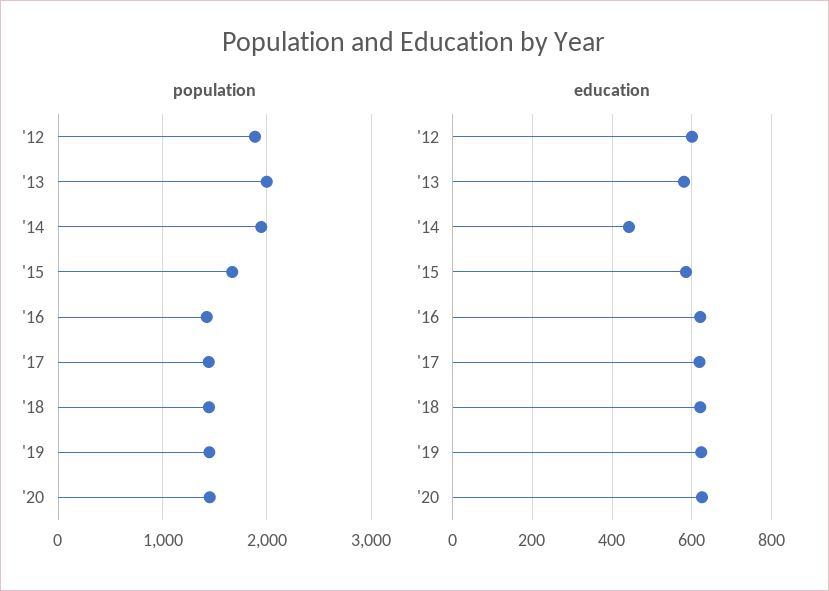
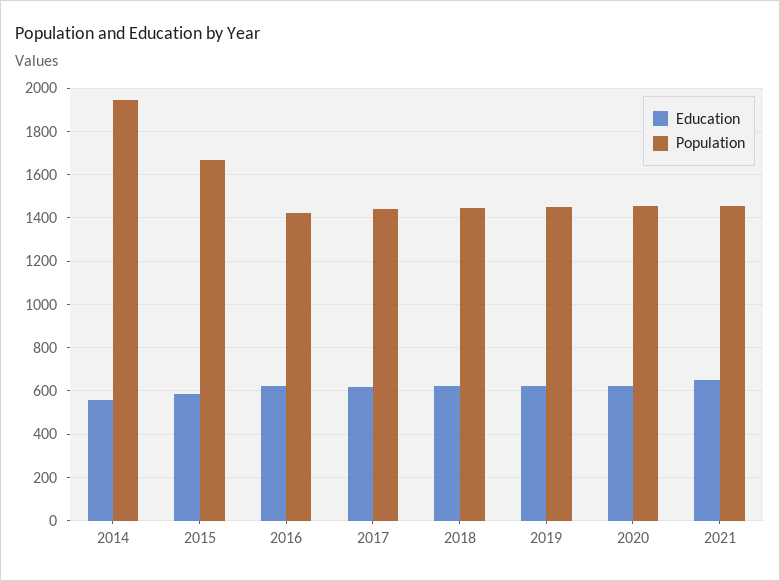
population, '12: 1900 -> none
population, '13: 2000 -> none
education, '12: 600 -> none
education, '13: 580 -> none
education, '14: 440 -> 550
education, 2021: none -> 650
population, 2021: none -> 1450

